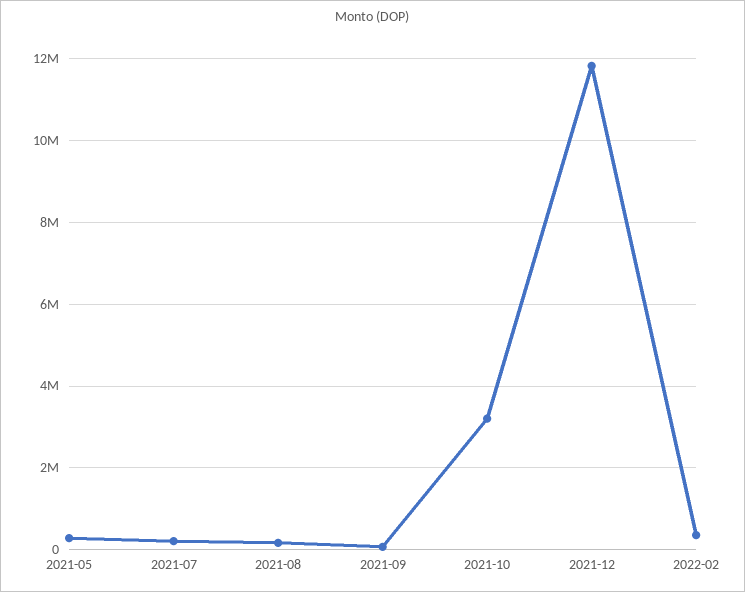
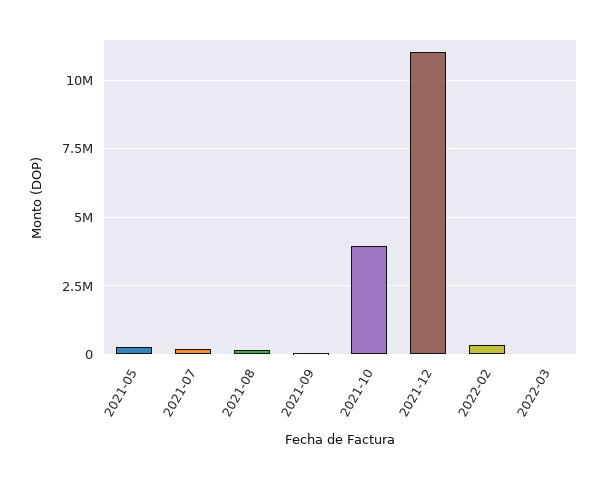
2021-10: 3200000 -> 4000000
2021-12: 11800000 -> 11000000
2022-03: none -> 0

